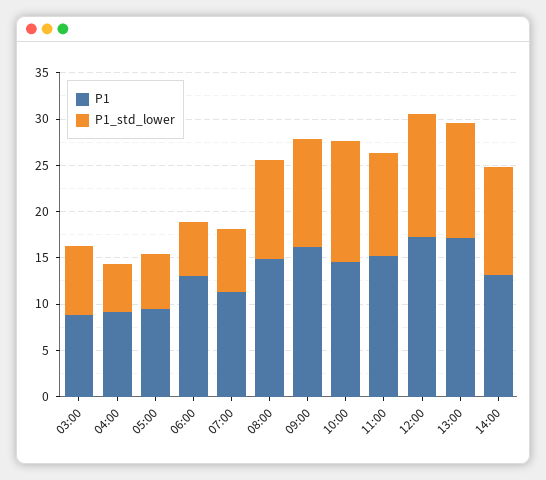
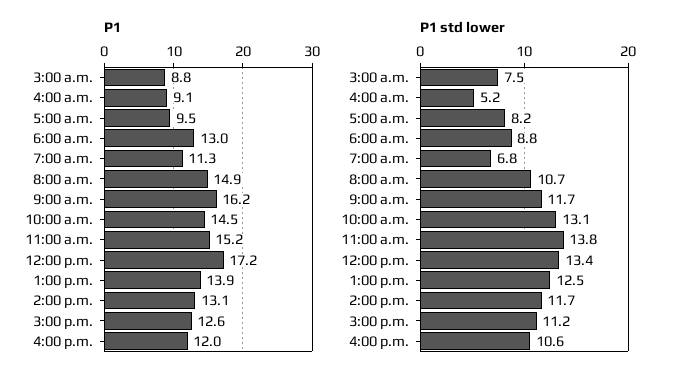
P1_std_lower, 05:00: 6 -> 8.2
P1_std_lower, 06:00: 6 -> 8.8
P1_std_lower, 11:00: 11 -> 13.8
P1, 13:00: 17 -> 13.9
P1, 3:00 p.m.: none -> 12.6
P1, 4:00 p.m.: none -> 12
P1_std_lower, 3:00 p.m.: none -> 11.2
P1_std_lower, 4:00 p.m.: none -> 10.6

